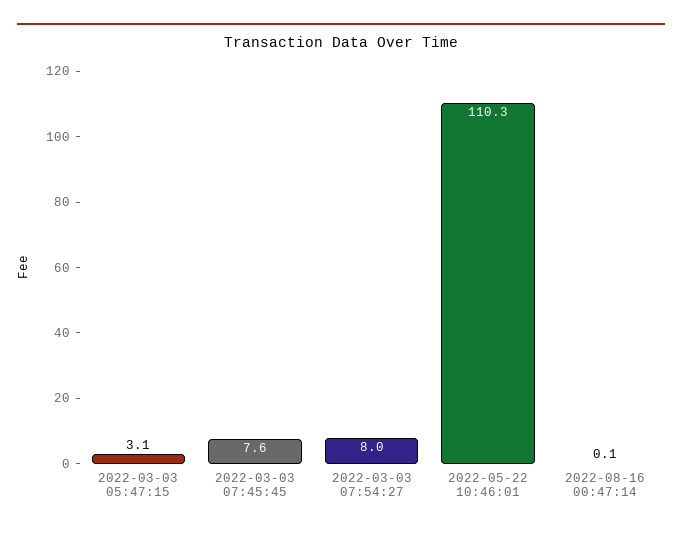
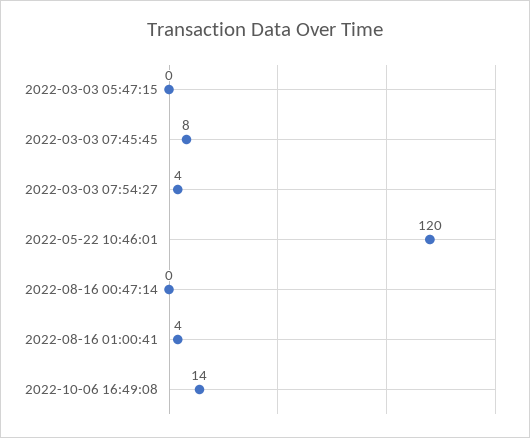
2022-03-03 05:47:15: 3.1 -> 0
2022-03-03 07:54:27: 8 -> 4
2022-05-22 10:46:01: 110.3 -> 120
2022-08-16 01:00:41: none -> 4
2022-10-06 16:49:08: none -> 14

